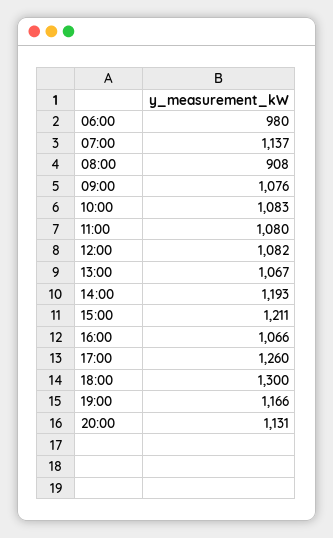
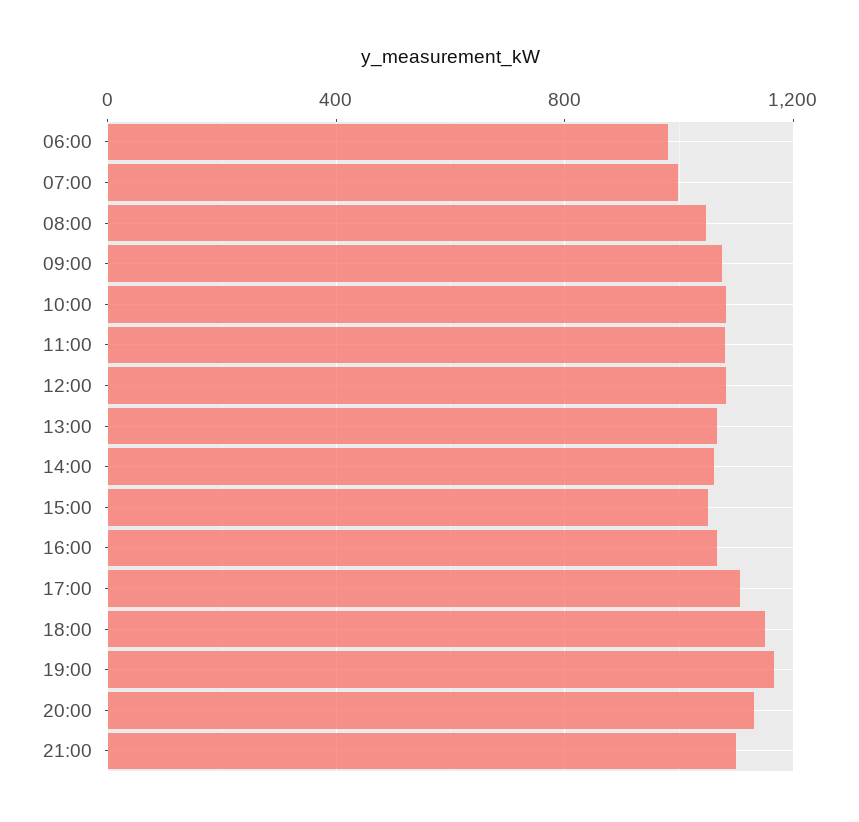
07:00: 1137 -> 1000
08:00: 908 -> 1050
14:00: 1193 -> 1050
15:00: 1211 -> 1050
17:00: 1260 -> 1100
18:00: 1300 -> 1150
21:00: none -> 1100

